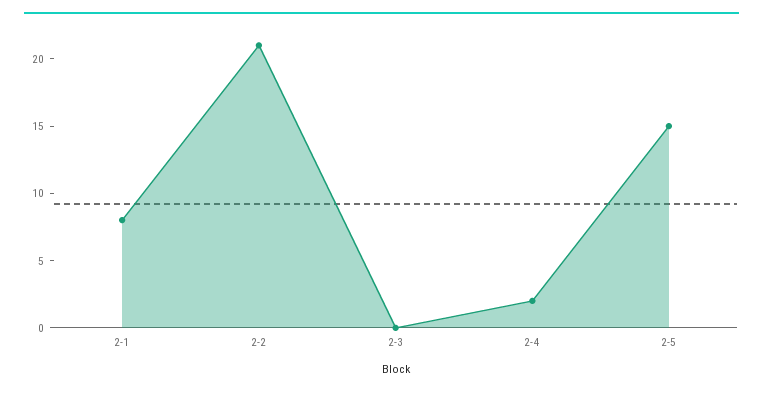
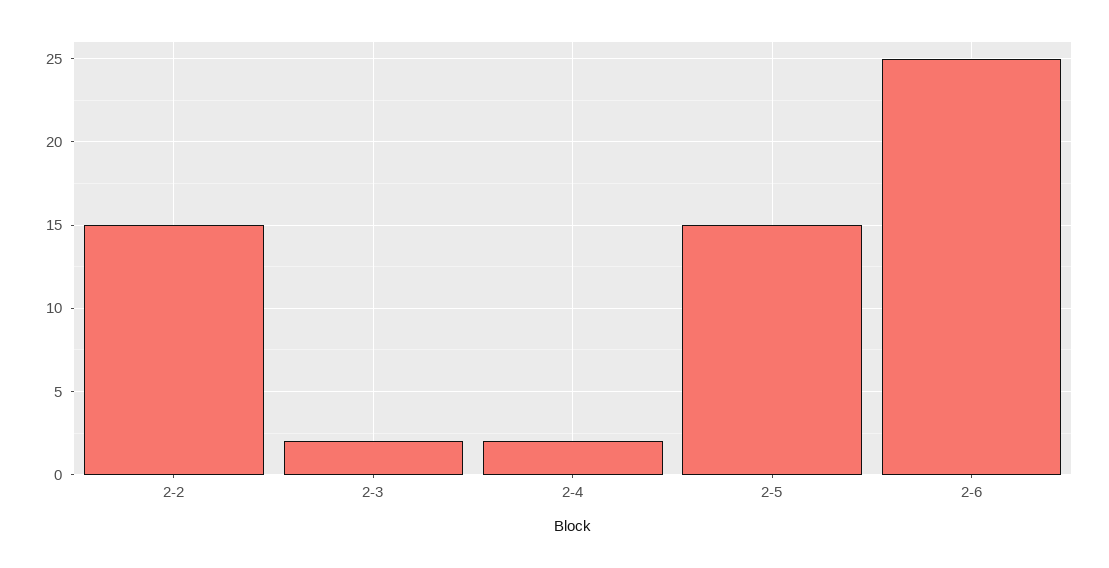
2-1: 8 -> none
2-2: 21 -> 15
2-3: 0 -> 2
2-6: none -> 25

